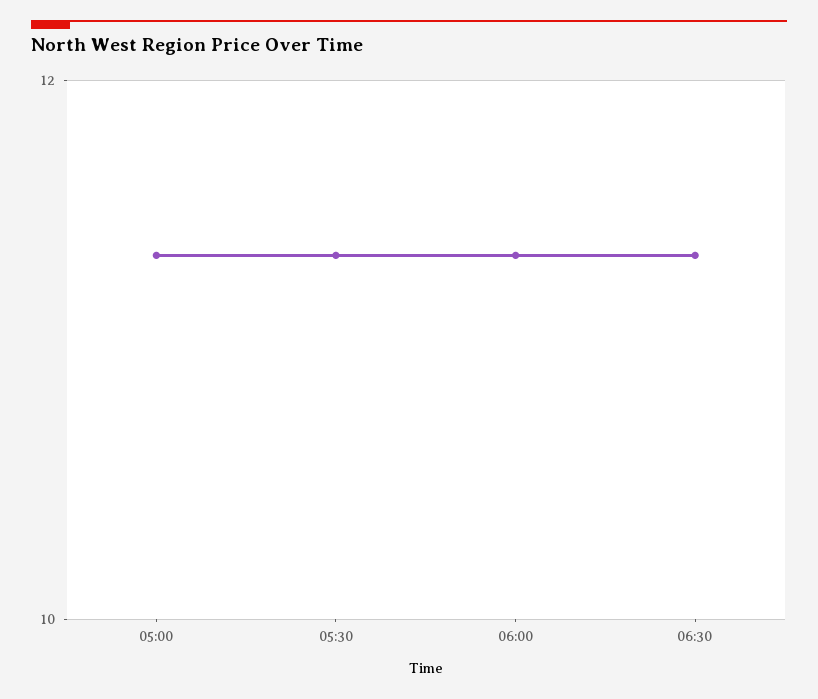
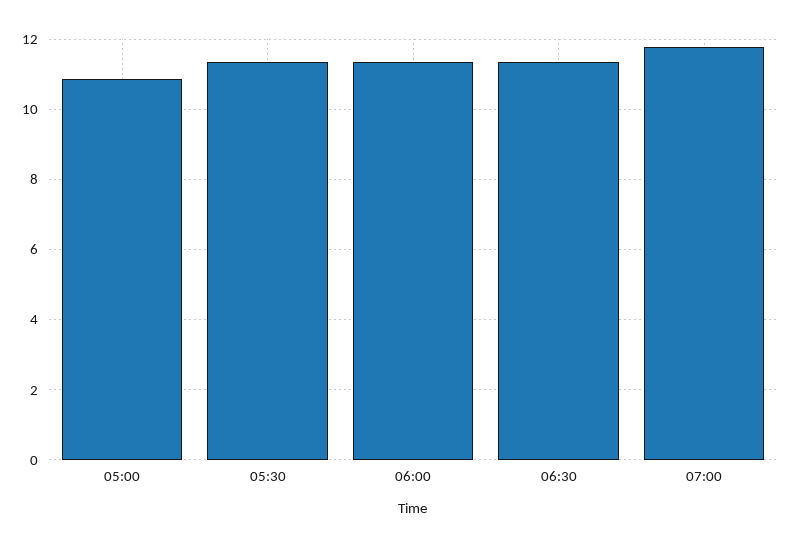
05:00: 11.4 -> 10.8
07:00: none -> 11.8

